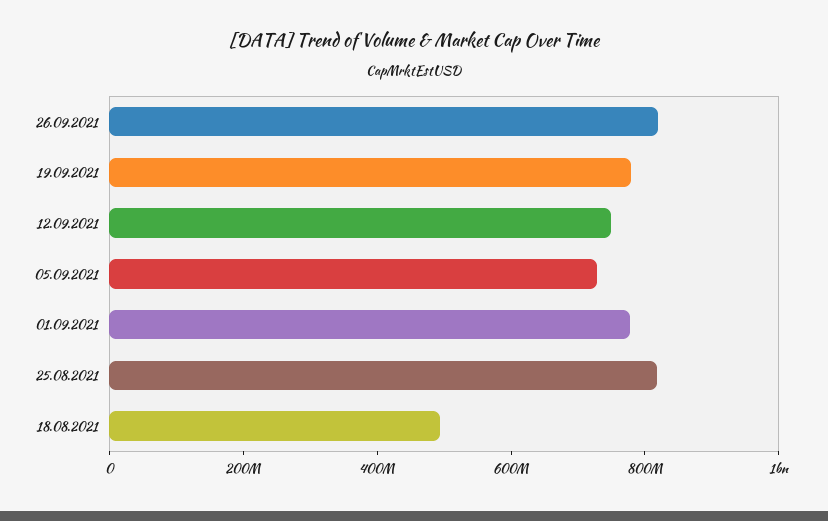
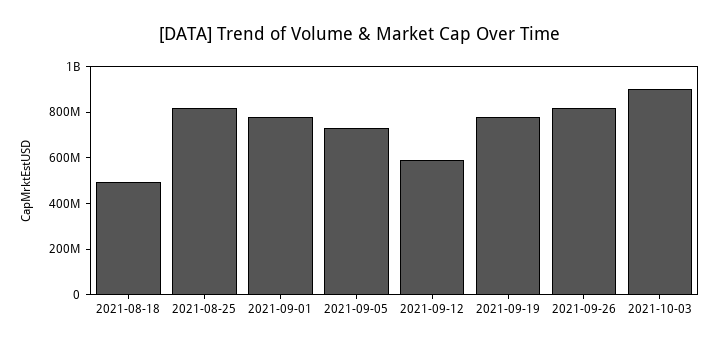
12.09.2021: 750000000 -> 600000000
2021-10-03: none -> 900000000

